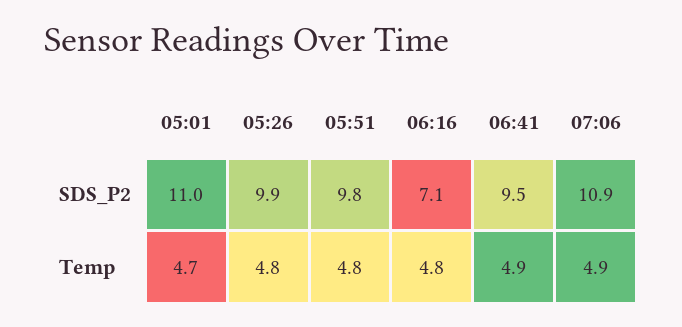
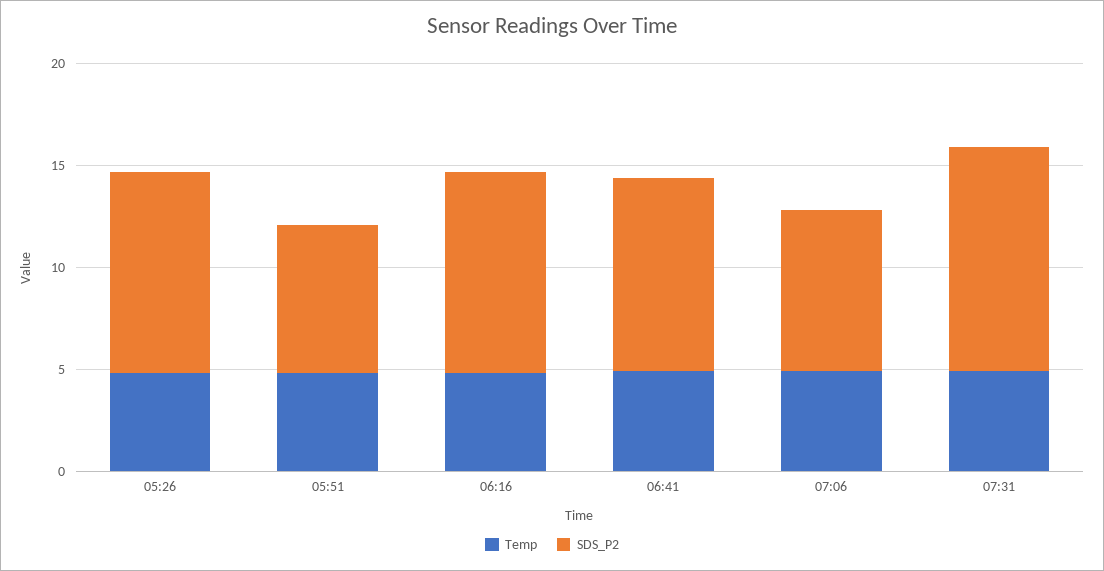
SDS_P2, 05:01: 11 -> none
SDS_P2, 05:51: 9.8 -> 7
SDS_P2, 06:16: 7.1 -> 10
SDS_P2, 07:06: 10.9 -> 8
Temp, 05:01: 4.7 -> none
Temp, 07:31: none -> 5
SDS_P2, 07:31: none -> 11

